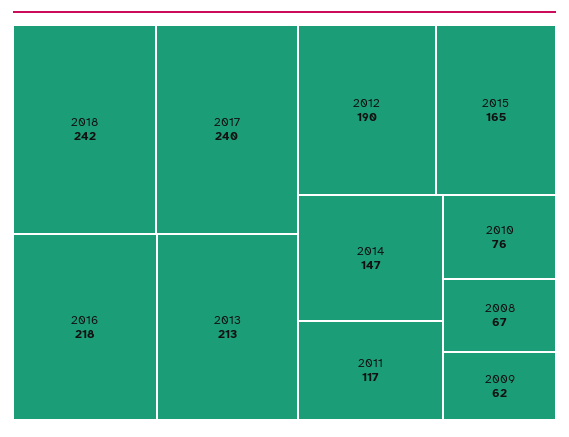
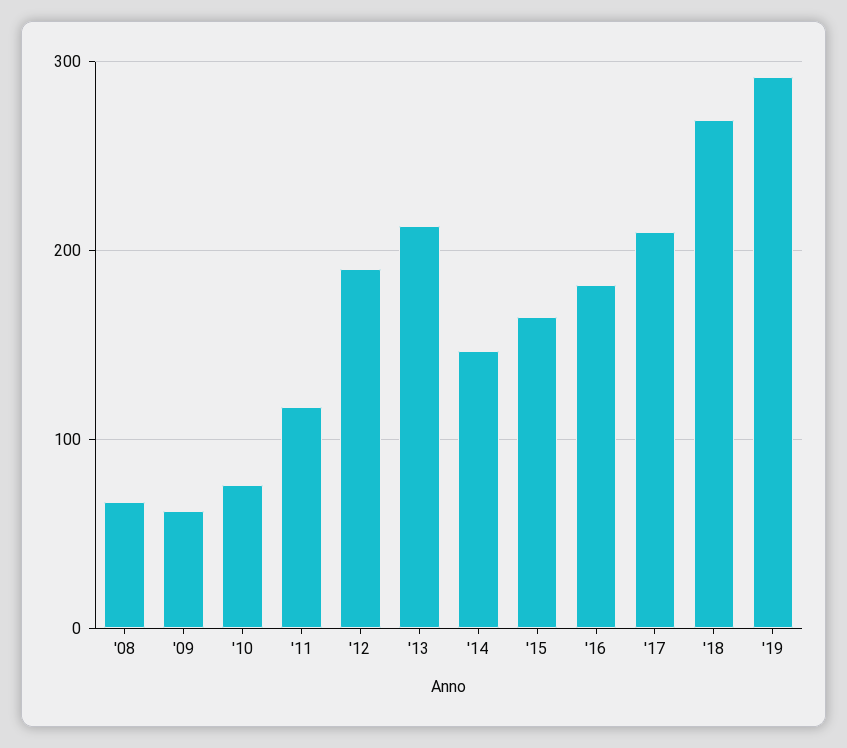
2018: 242 -> 270
2017: 240 -> 210
2016: 218 -> 180
'19: none -> 290

